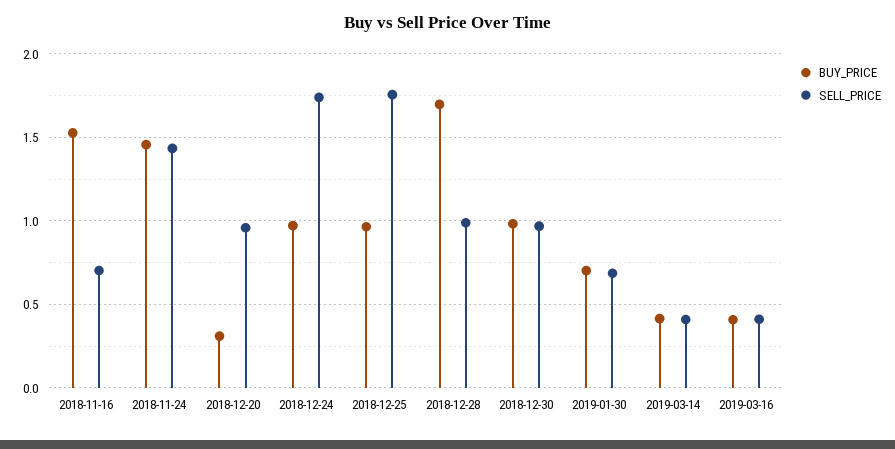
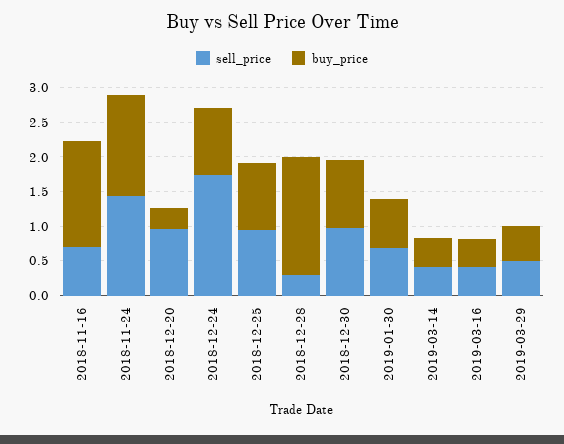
SELL_PRICE, 2018-12-25: 1.75 -> 1
SELL_PRICE, 2018-12-28: 1 -> 0.25
SELL_PRICE, 2019-03-29: none -> 0.5
BUY_PRICE, 2019-03-29: none -> 0.5

